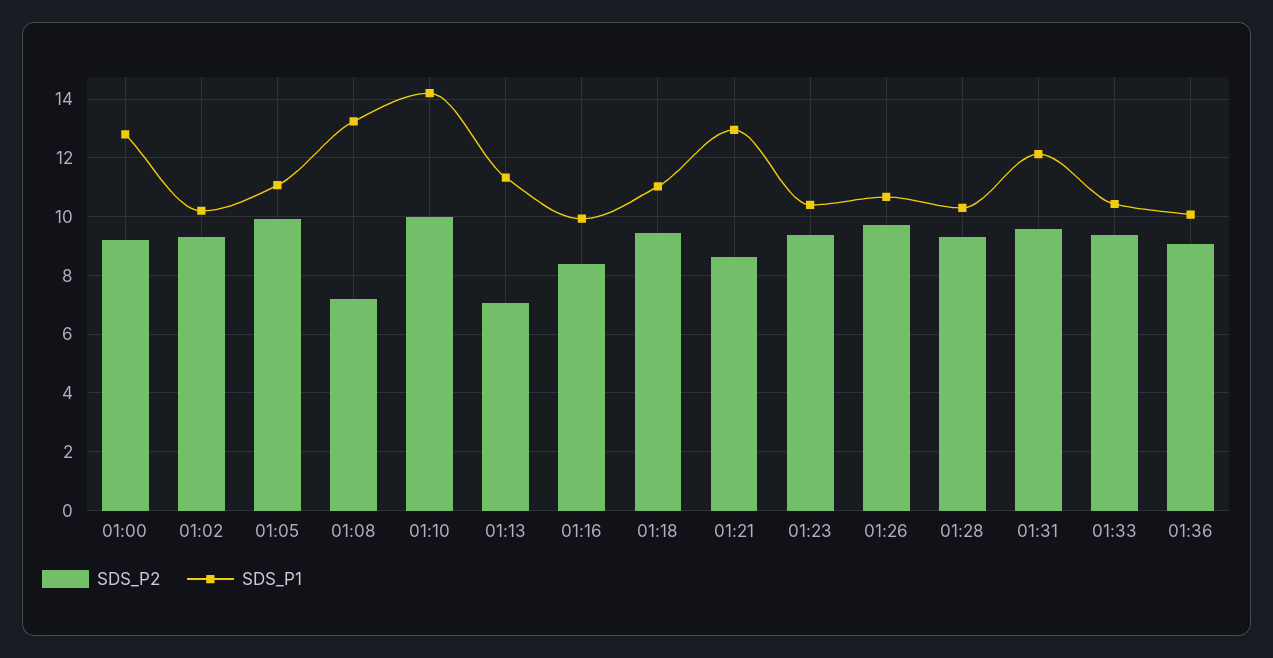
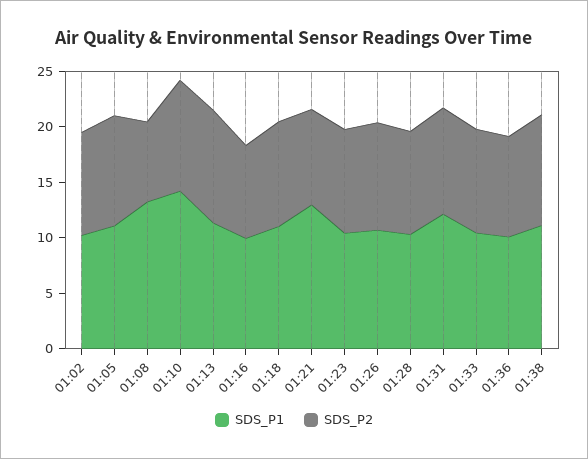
SDS_P2, 01:00: 9.25 -> none
SDS_P1, 01:00: 12.75 -> none
SDS_P2, 01:13: 7 -> 10
SDS_P1, 01:38: none -> 11
SDS_P2, 01:38: none -> 10

